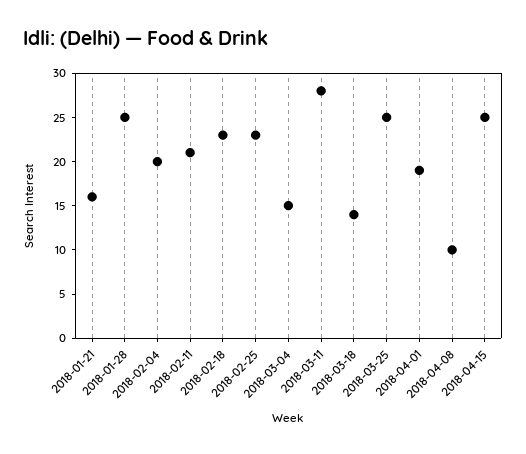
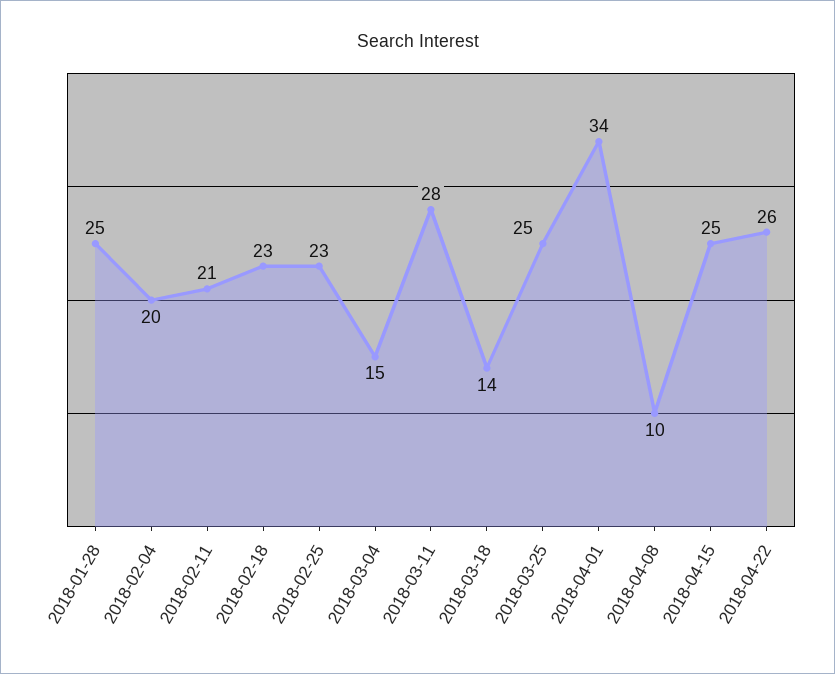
2018-01-21: 16 -> none
2018-04-01: 19 -> 34
2018-04-22: none -> 26

